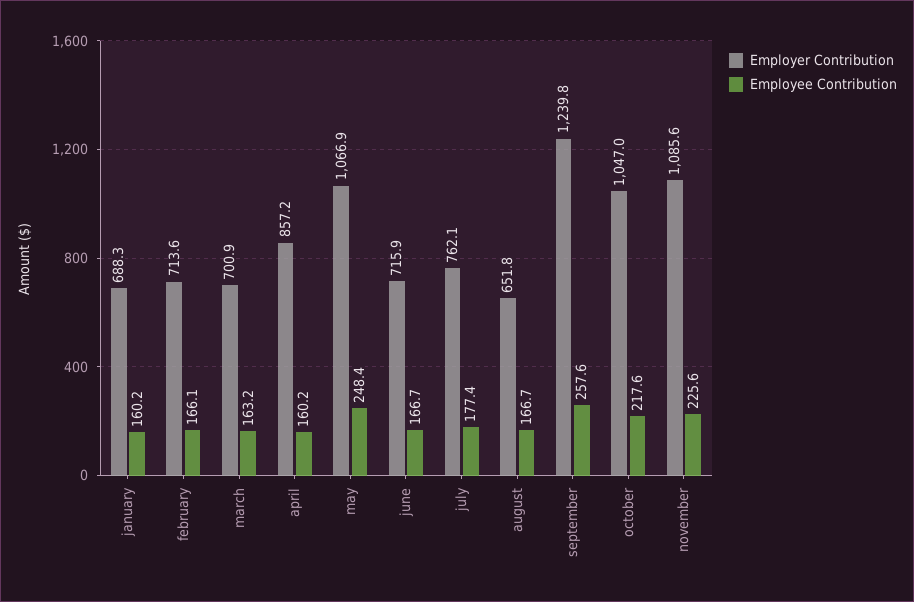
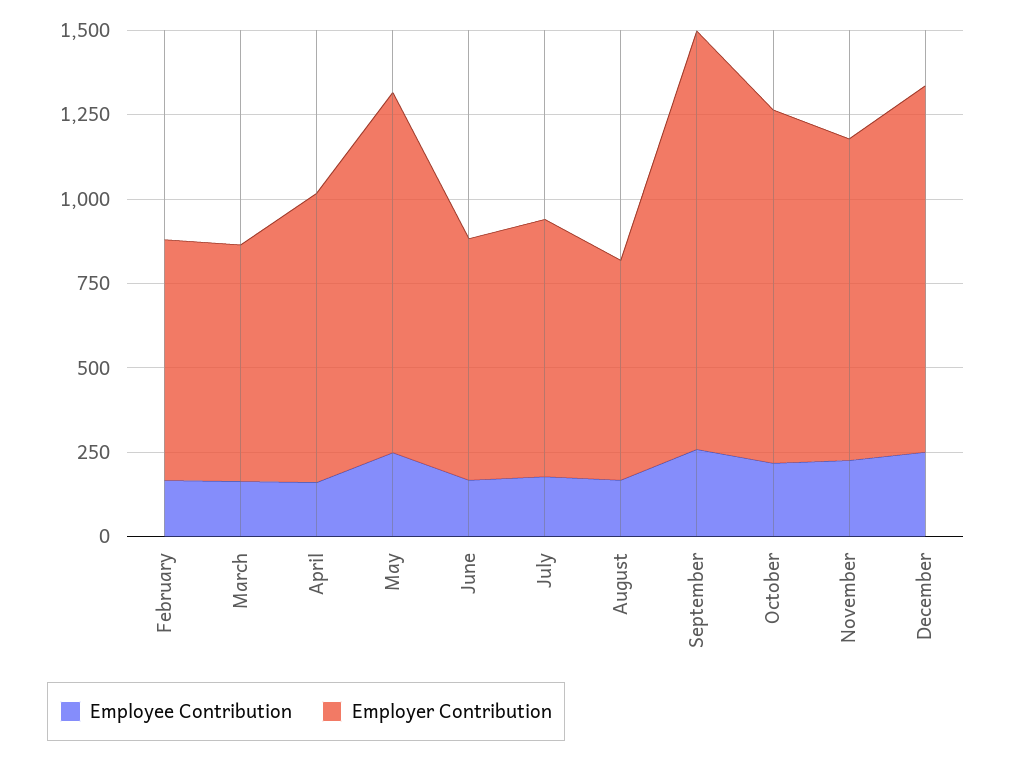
Employer Contribution, january: 688.3 -> none
Employee Contribution, january: 160.2 -> none
Employer Contribution, november: 1085.6 -> 950
Employee Contribution, December: none -> 250
Employer Contribution, December: none -> 1100

